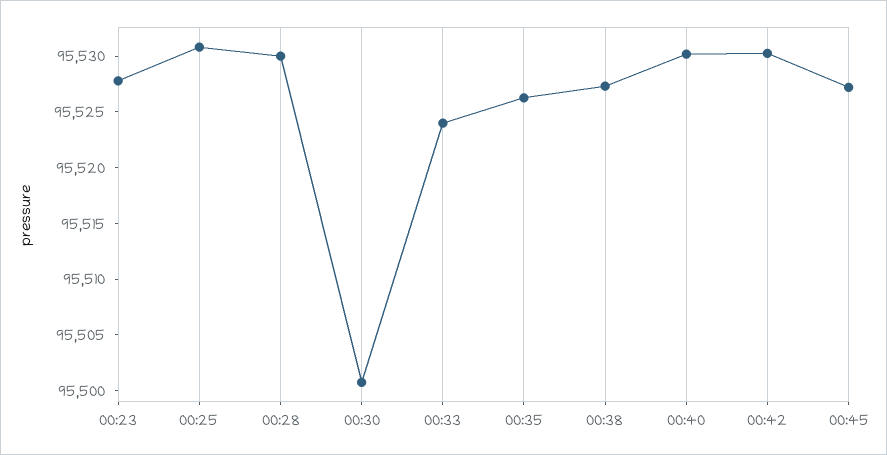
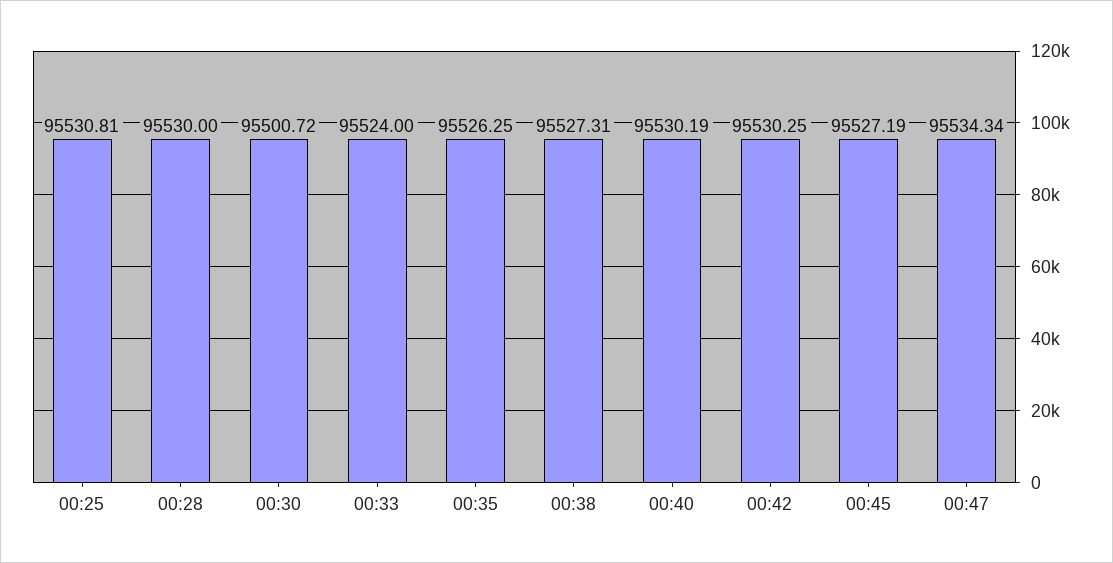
00:23: 95528 -> none
00:47: none -> 95534.34

